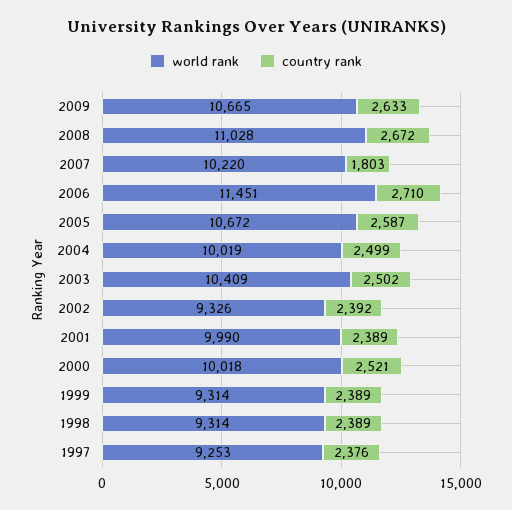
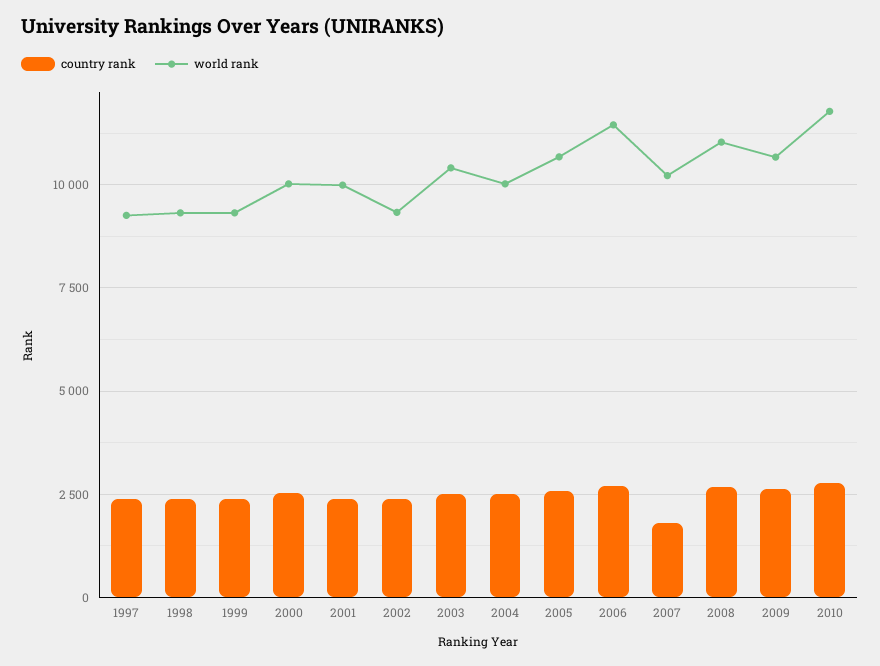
country rank, 2010: none -> 2750
world rank, 2010: none -> 11750

